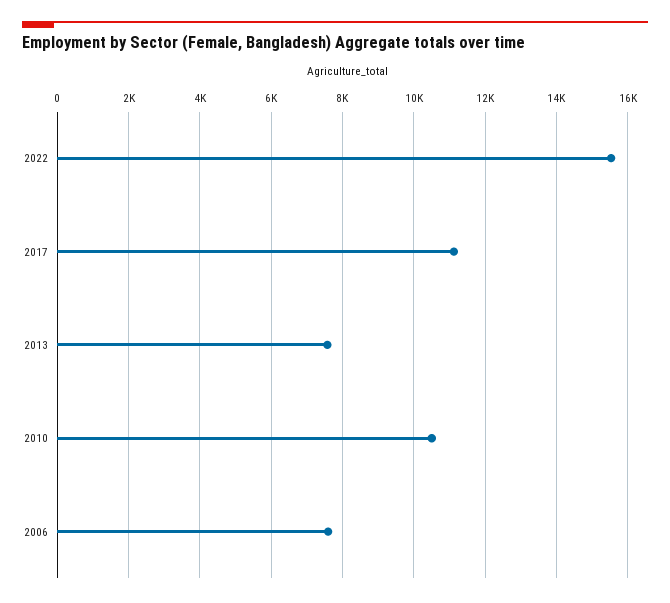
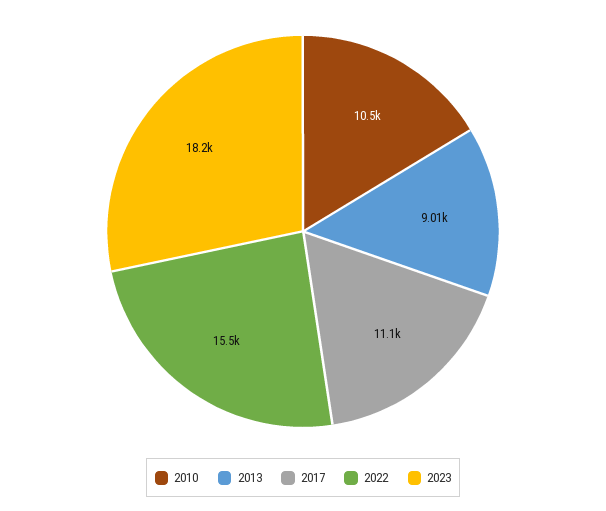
2013: 7600 -> 9010
2006: 7600 -> none
2023: none -> 18200

